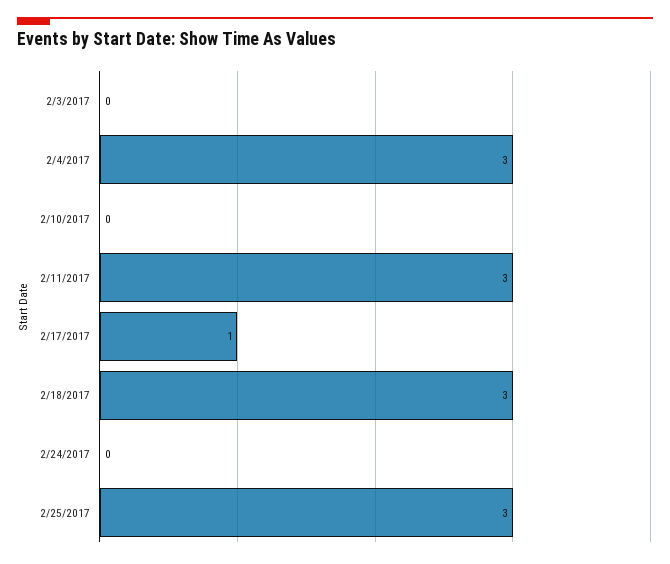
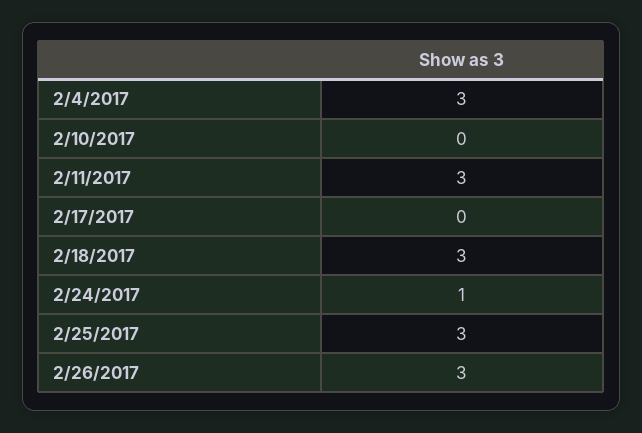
2/3/2017: 0 -> none
2/17/2017: 1 -> 0
2/24/2017: 0 -> 1
2/26/2017: none -> 3

